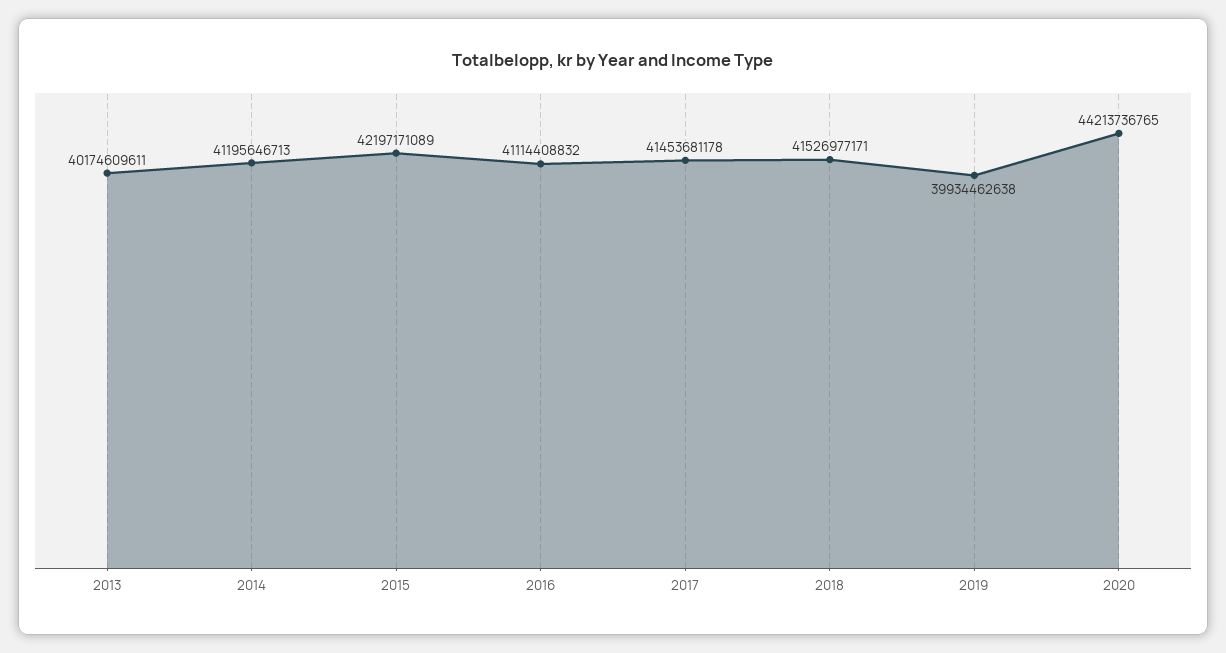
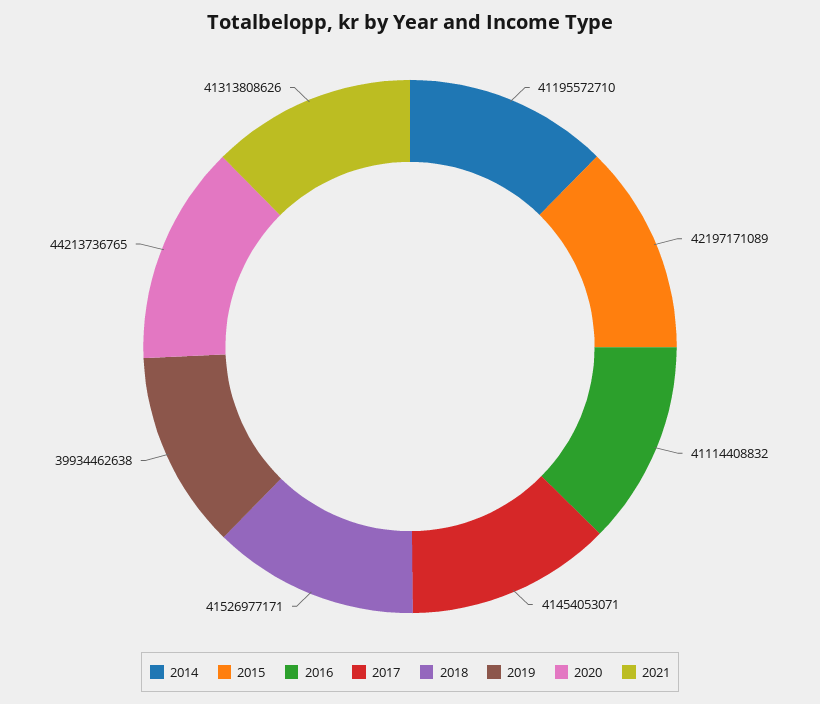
2013: 40174609611 -> none
2014: 41195646713 -> 41195572710
2017: 41453681178 -> 41454053071
2021: none -> 41313808626

